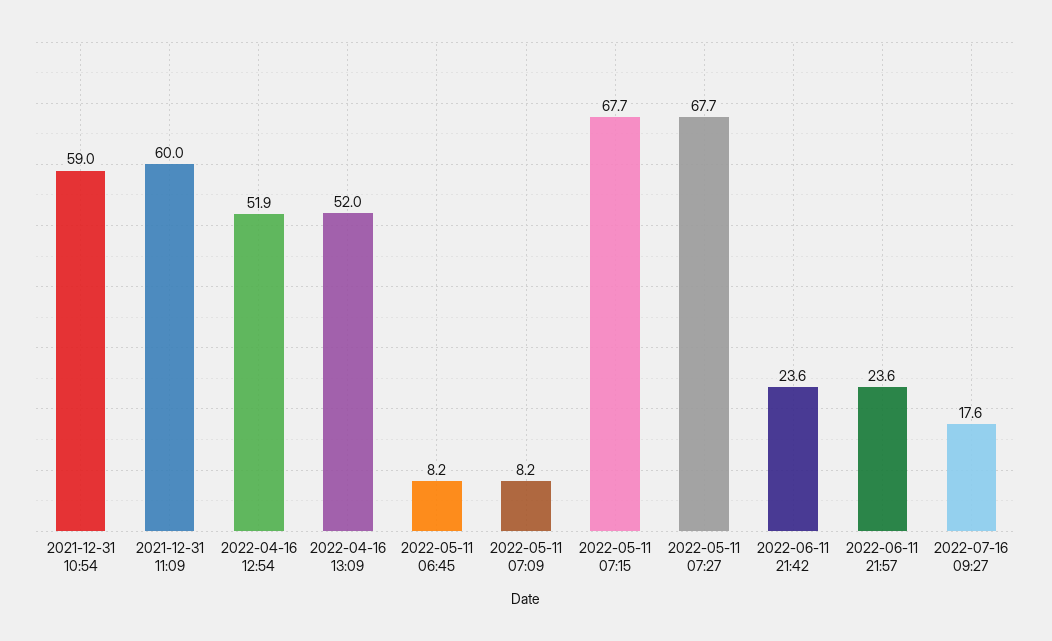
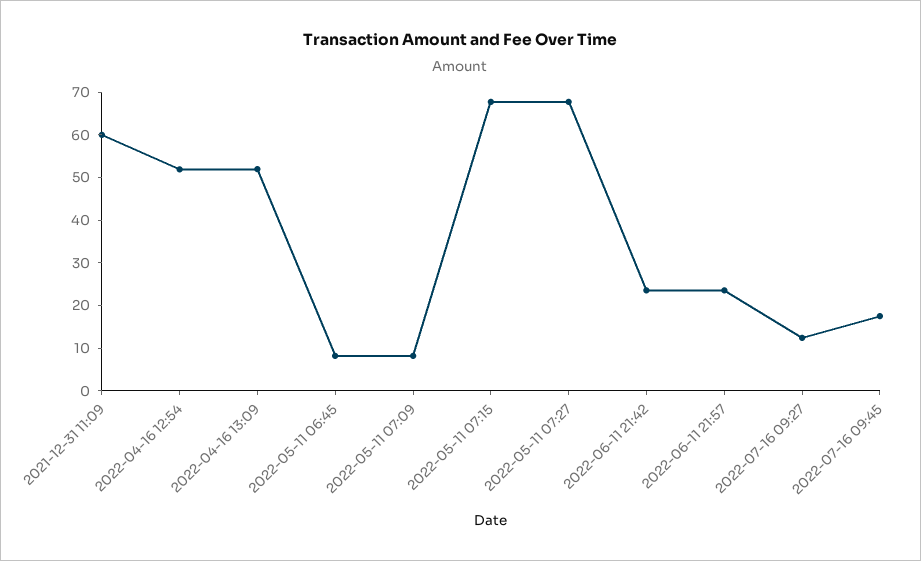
2021-12-31 10:54: 59 -> none
2022-07-16 09:27: 17.6 -> 12
2022-07-16 09:45: none -> 18

